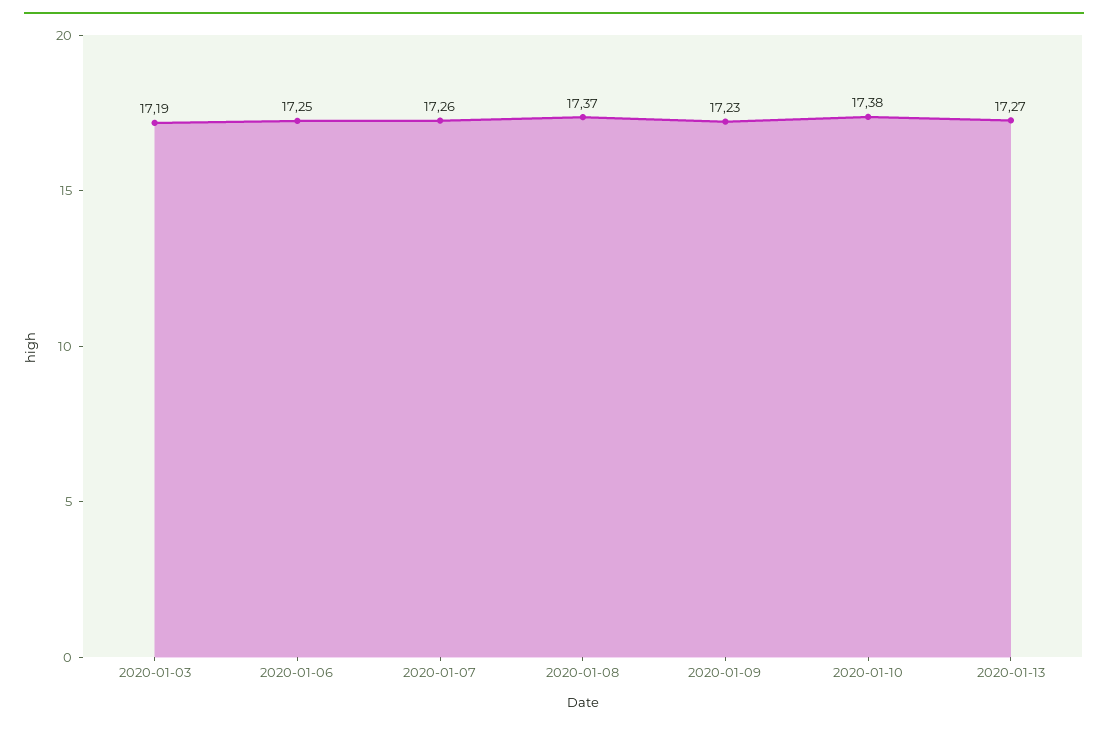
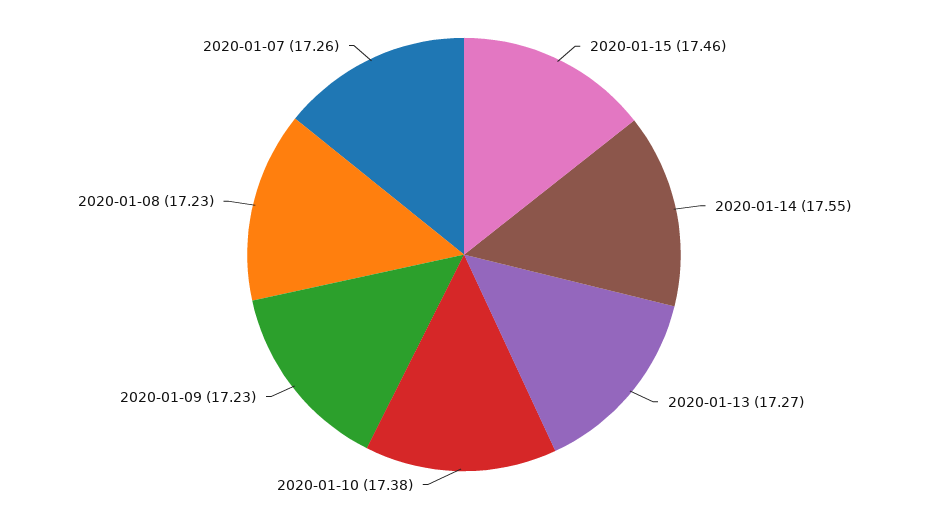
2020-01-03: 17.19 -> none
2020-01-06: 17.25 -> none
2020-01-08: 17.37 -> 17.23
2020-01-15: none -> 17.46
2020-01-14: none -> 17.55

